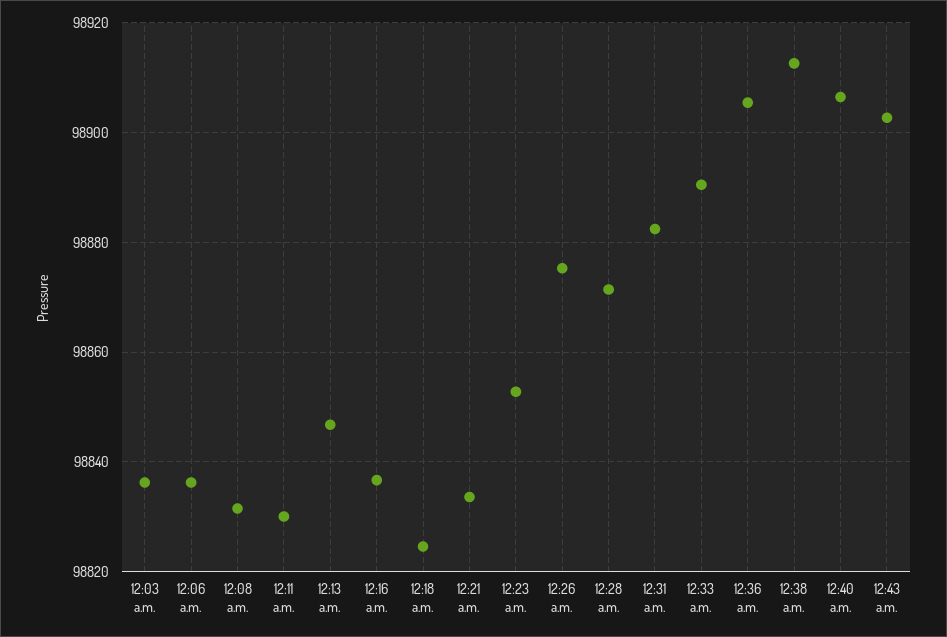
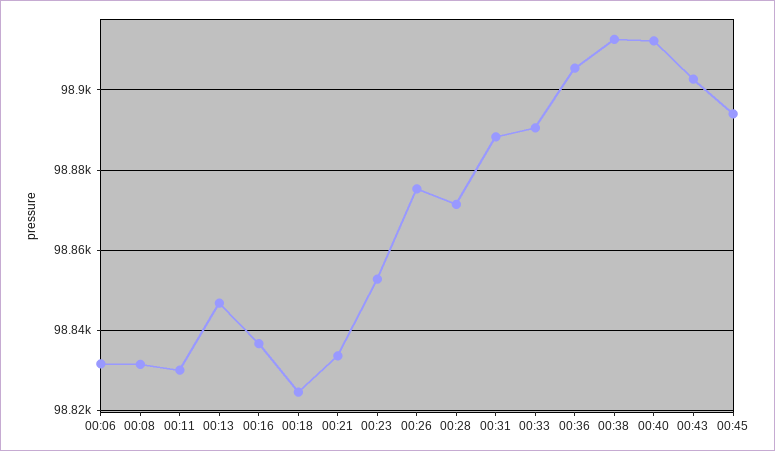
12:03 a.m.: 98836 -> none
12:06 a.m.: 98836 -> 98832
12:31 a.m.: 98882 -> 98888
12:40 a.m.: 98906 -> 98912
00:45: none -> 98894

